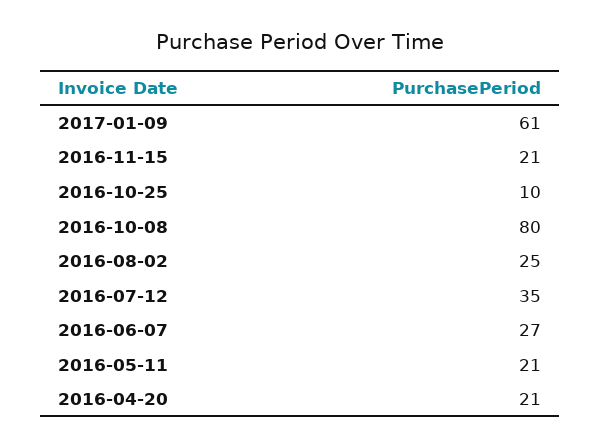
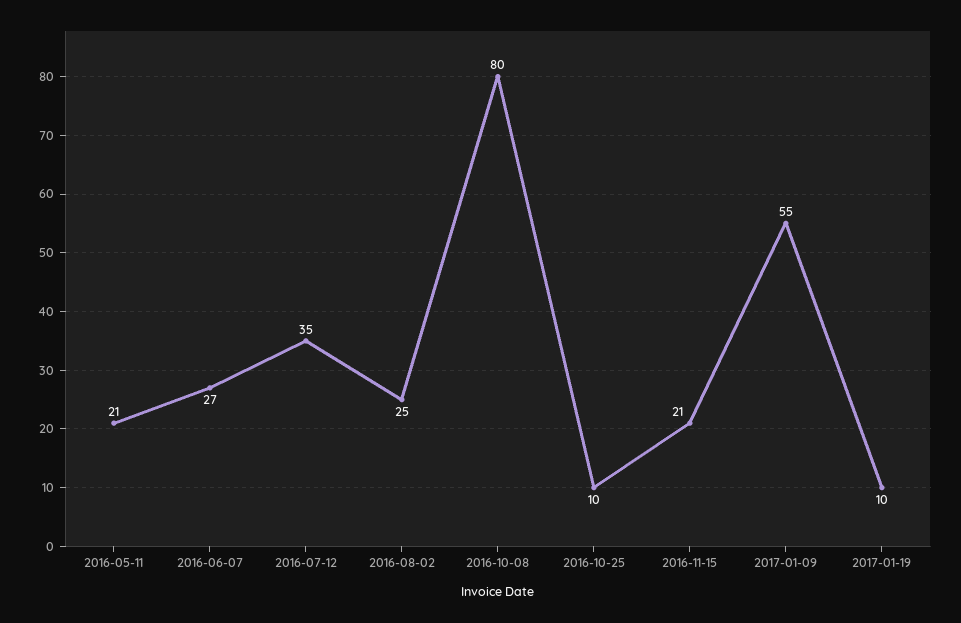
2017-01-09: 61 -> 55
2016-04-20: 21 -> none
2017-01-19: none -> 10

